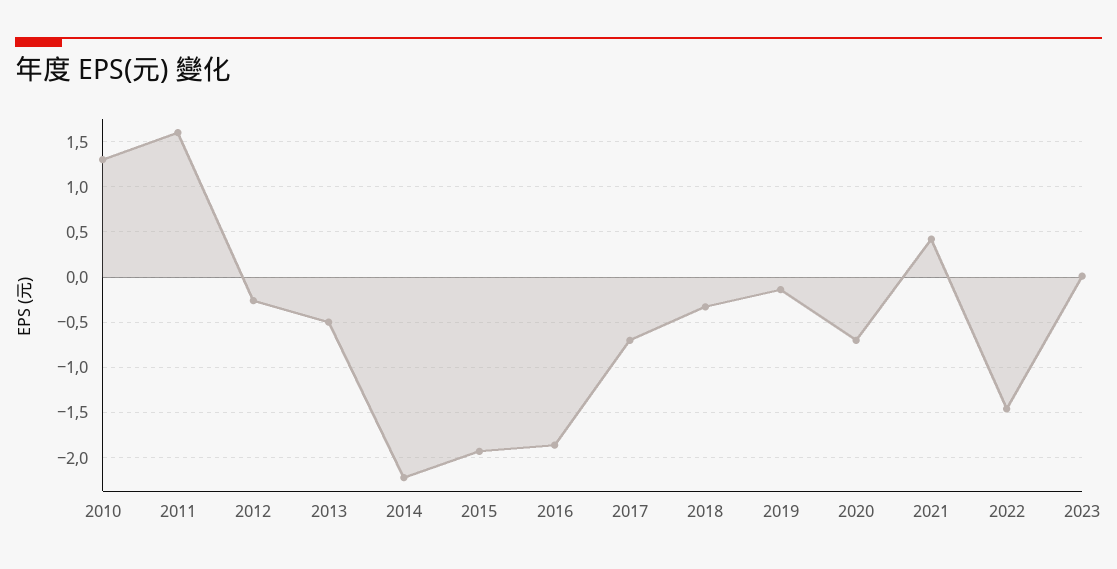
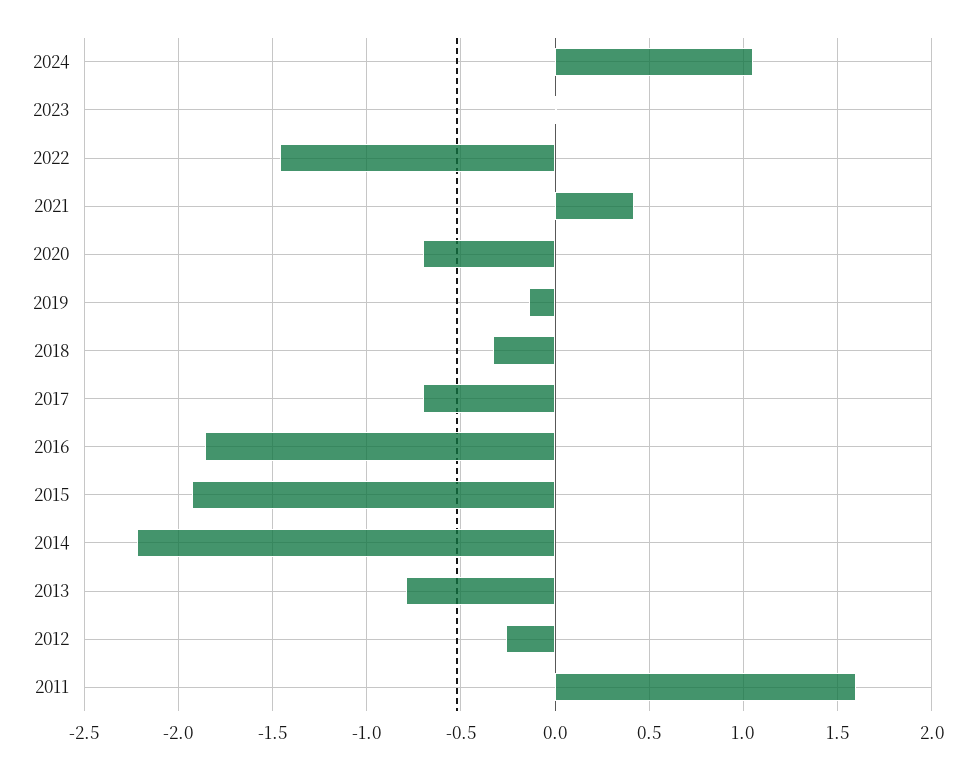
2010: 1.3 -> none
2013: -0.5 -> -0.8
2024: none -> 1.05

